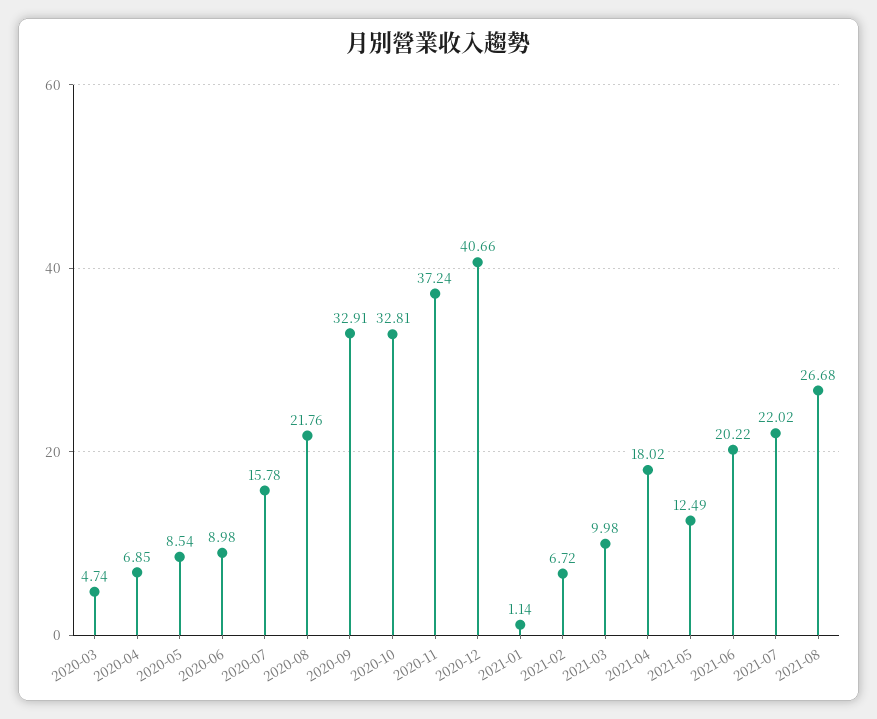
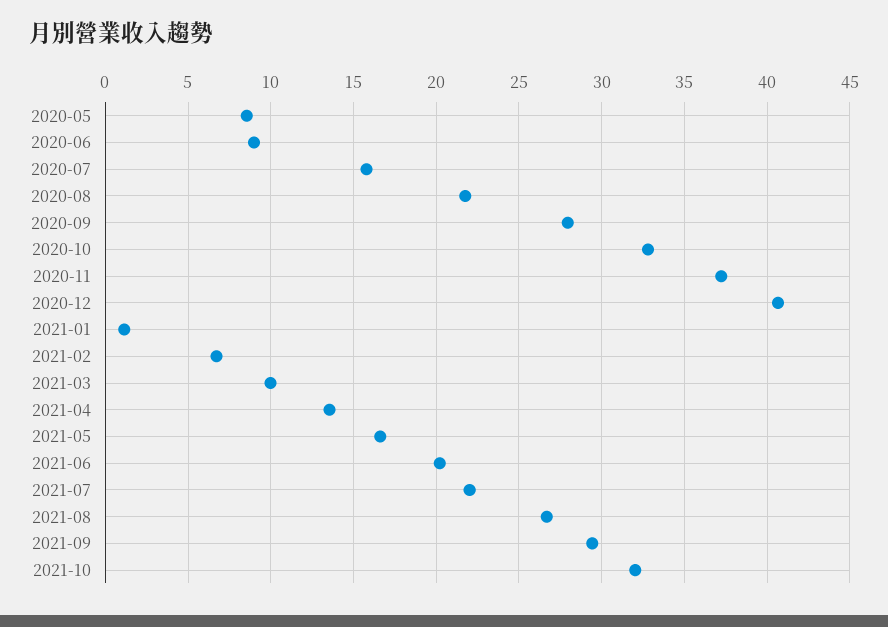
2020-03: 4.74 -> none
2020-04: 6.85 -> none
2020-09: 32.91 -> 28
2021-04: 18.02 -> 13.5
2021-05: 12.49 -> 16.5
2021-09: none -> 29.5
2021-10: none -> 32

